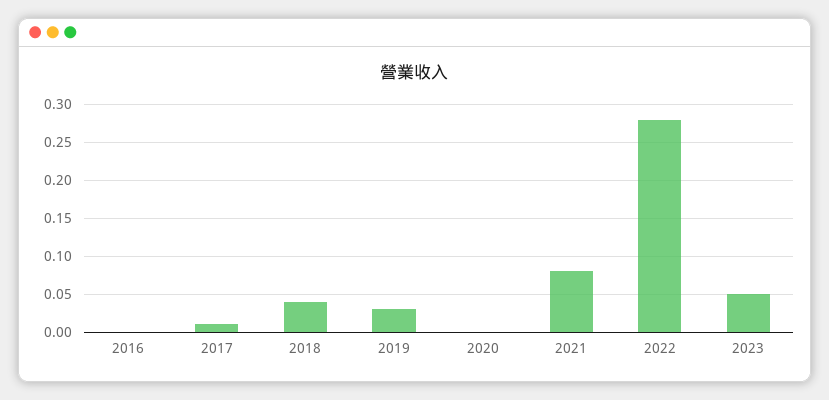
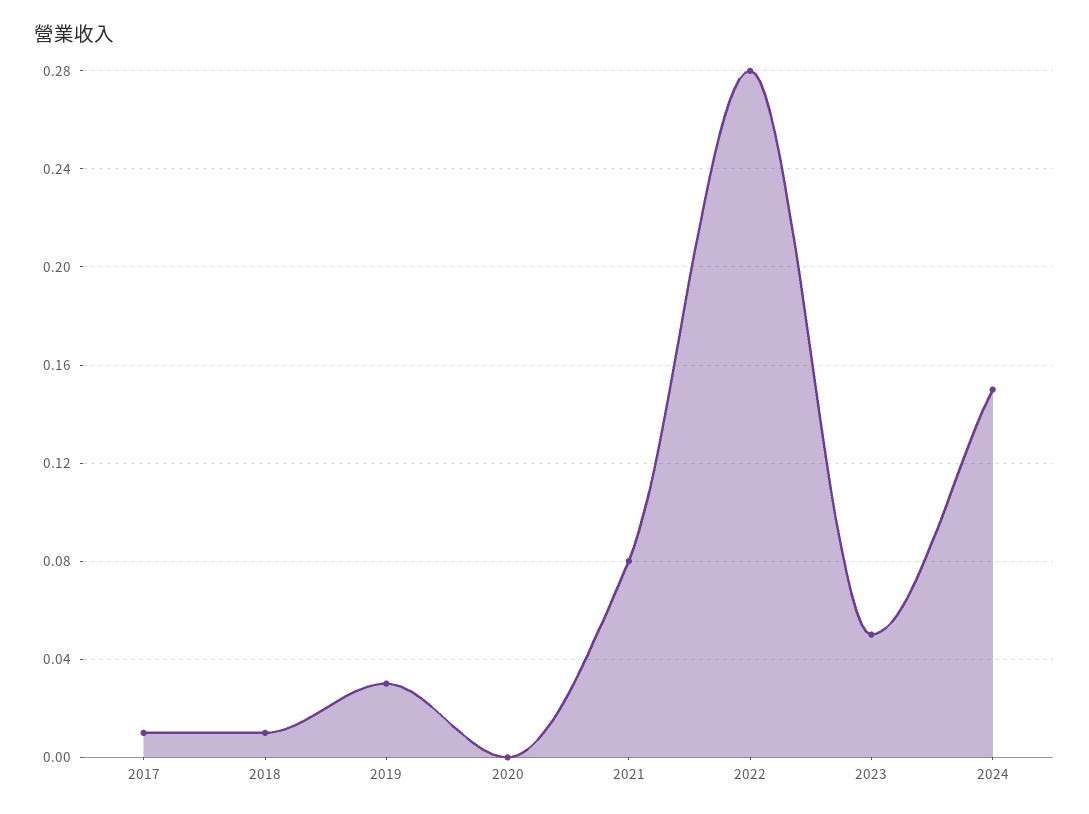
2016: 0 -> none
2018: 0.04 -> 0.01
2024: none -> 0.15

